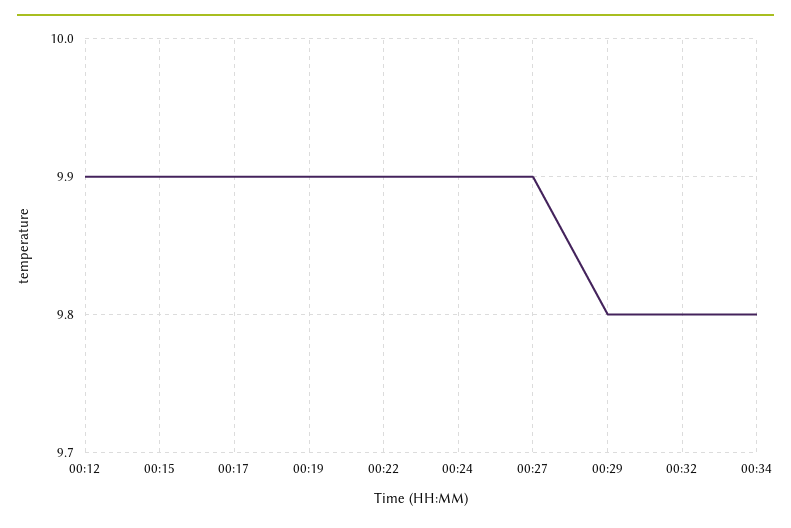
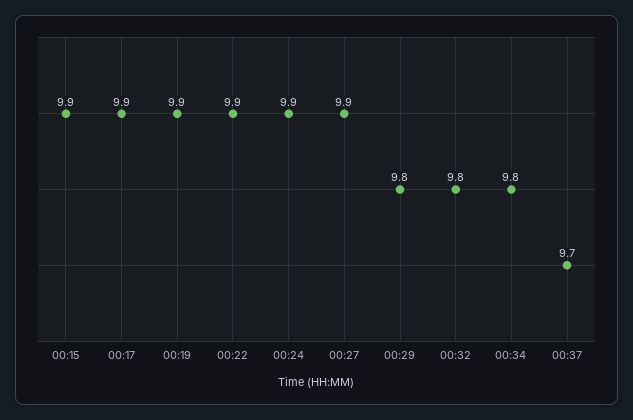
00:12: 9.9 -> none
00:37: none -> 9.7

